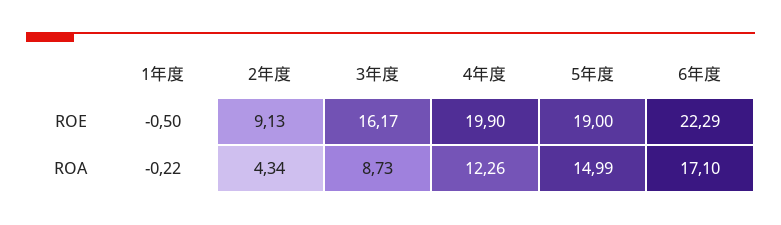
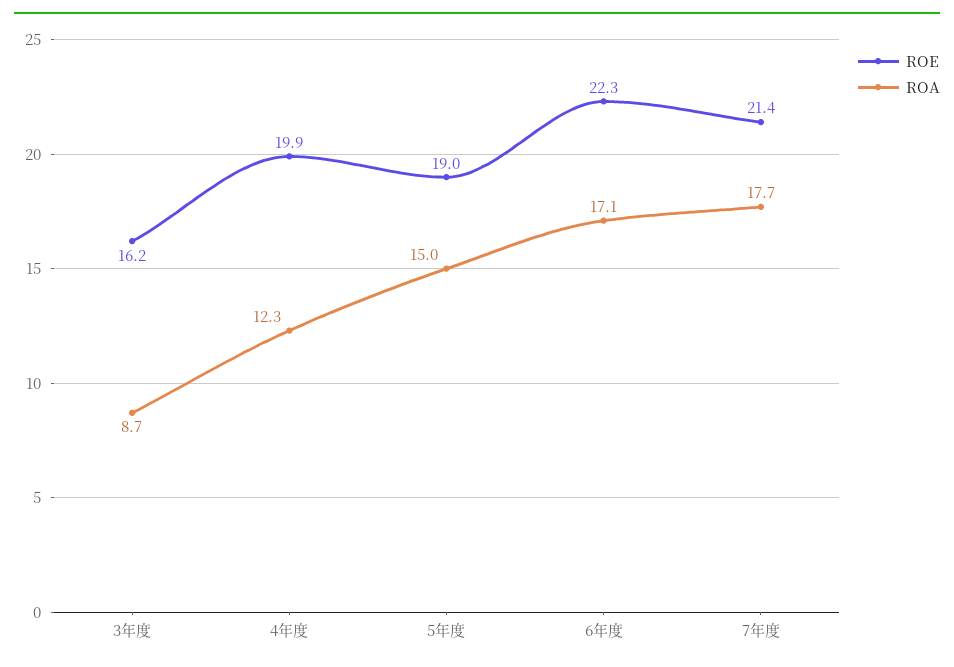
ROE, 1年度: -0.5 -> none
ROE, 2年度: 9.13 -> none
ROA, 1年度: -0.22 -> none
ROA, 2年度: 4.34 -> none
ROE, 7年度: none -> 21.4
ROA, 7年度: none -> 17.7

